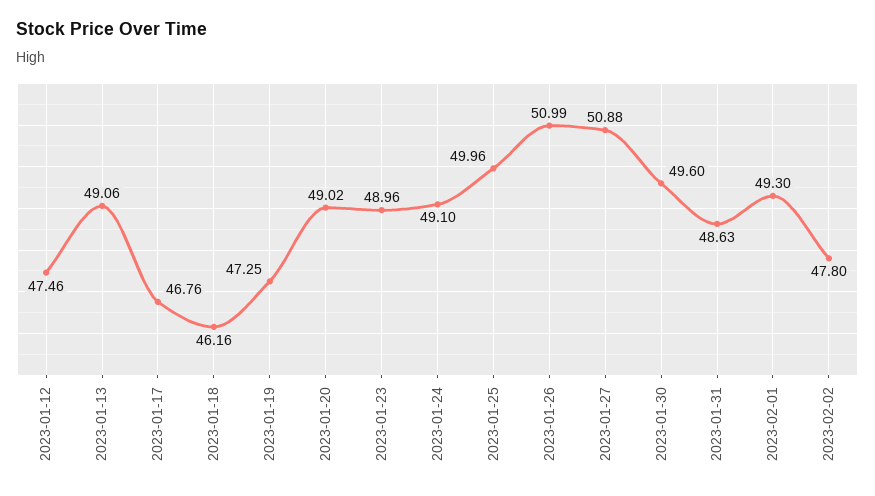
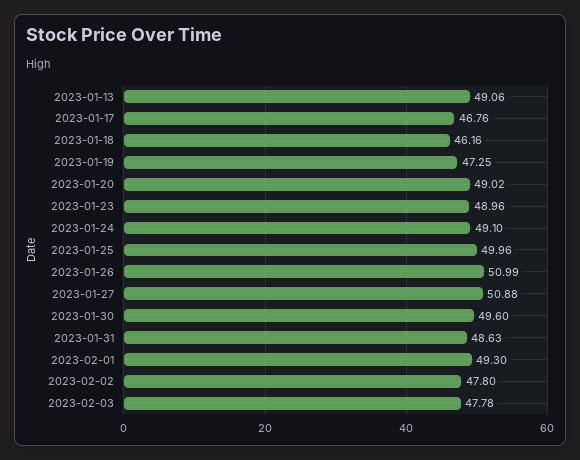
2023-01-12: 47.46 -> none
2023-02-03: none -> 47.78

